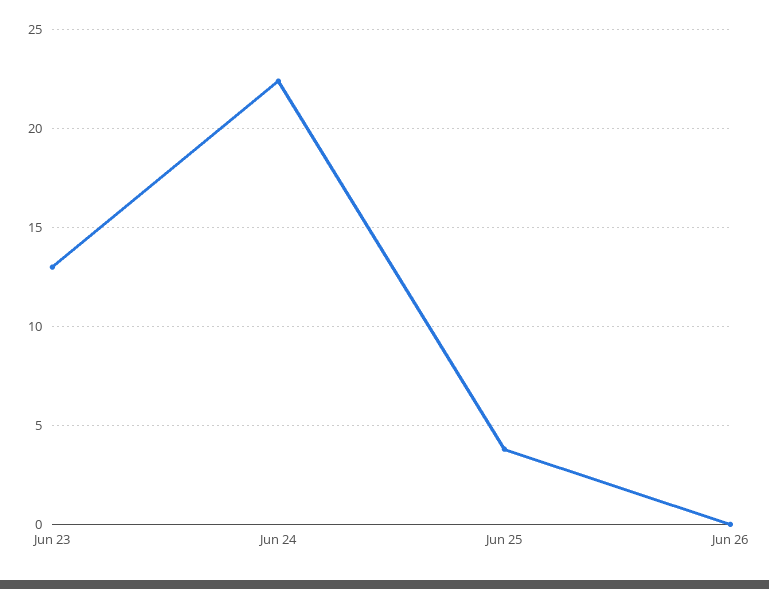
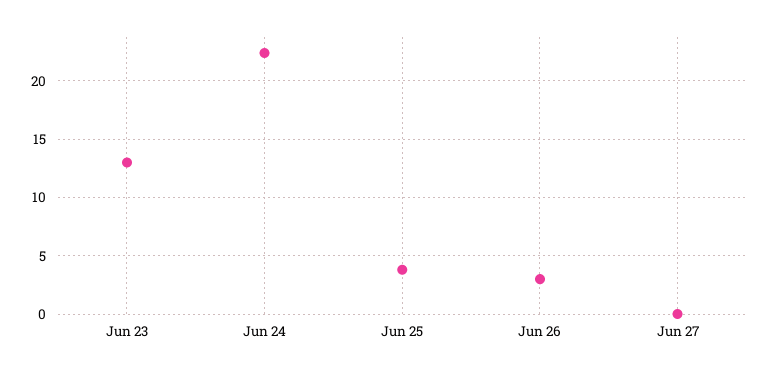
Jun 26: 0 -> 3
Jun 27: none -> 0

